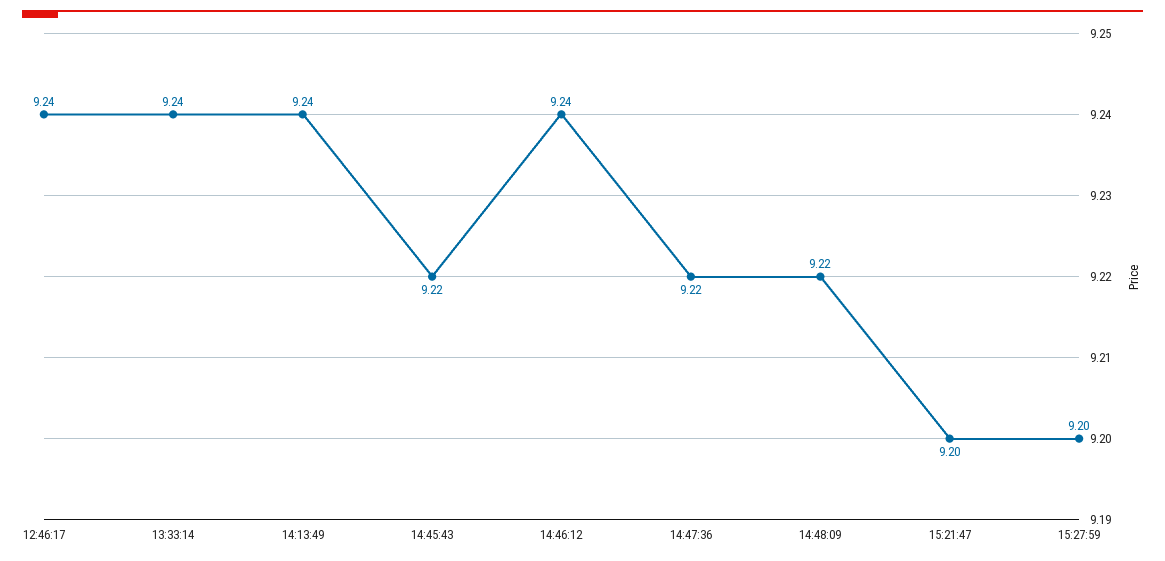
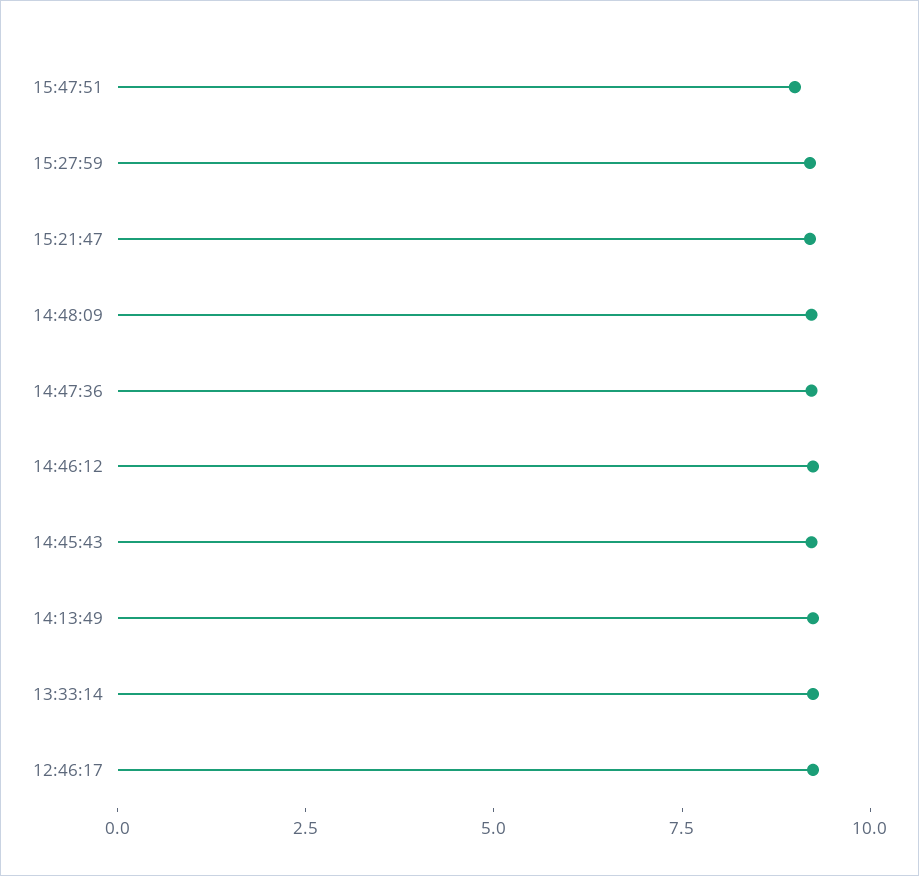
15:47:51: none -> 9

